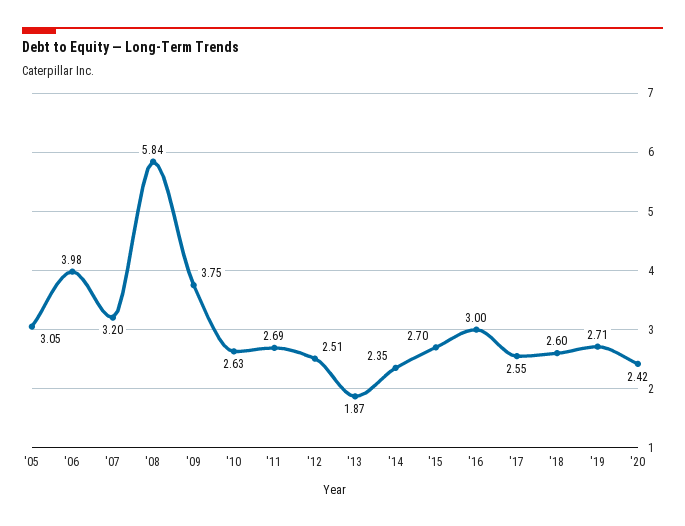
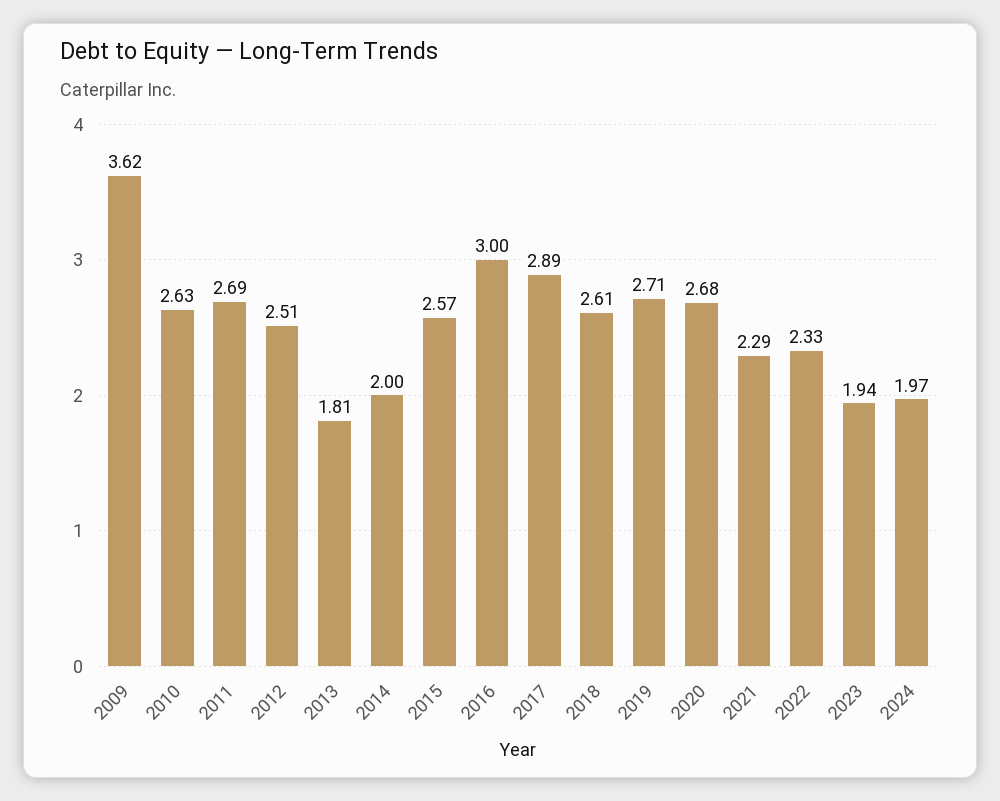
'05: 3.05 -> none
'06: 3.98 -> none
'07: 3.2 -> none
'08: 5.84 -> none
'09: 3.75 -> 3.62
'13: 1.87 -> 1.81
'14: 2.35 -> 2
'15: 2.7 -> 2.57
'17: 2.55 -> 2.89
'18: 2.6 -> 2.61
'20: 2.42 -> 2.68
2021: none -> 2.29
2022: none -> 2.33
2023: none -> 1.94
2024: none -> 1.97

